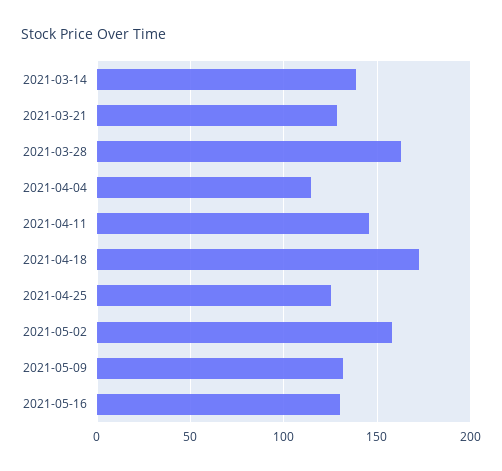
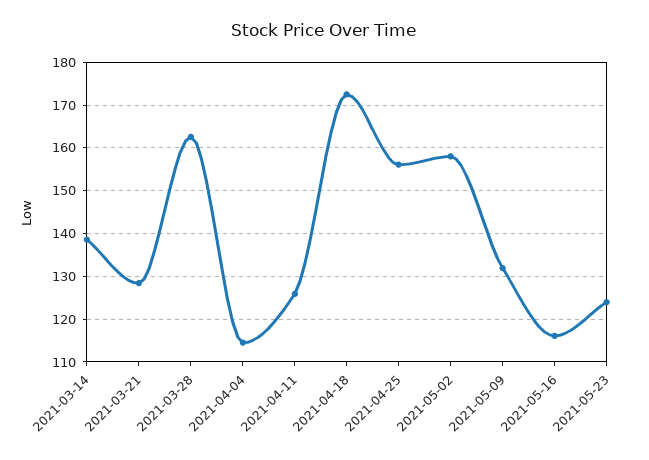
2021-04-11: 145 -> 126
2021-04-25: 125 -> 156
2021-05-16: 130 -> 116
2021-05-23: none -> 124

